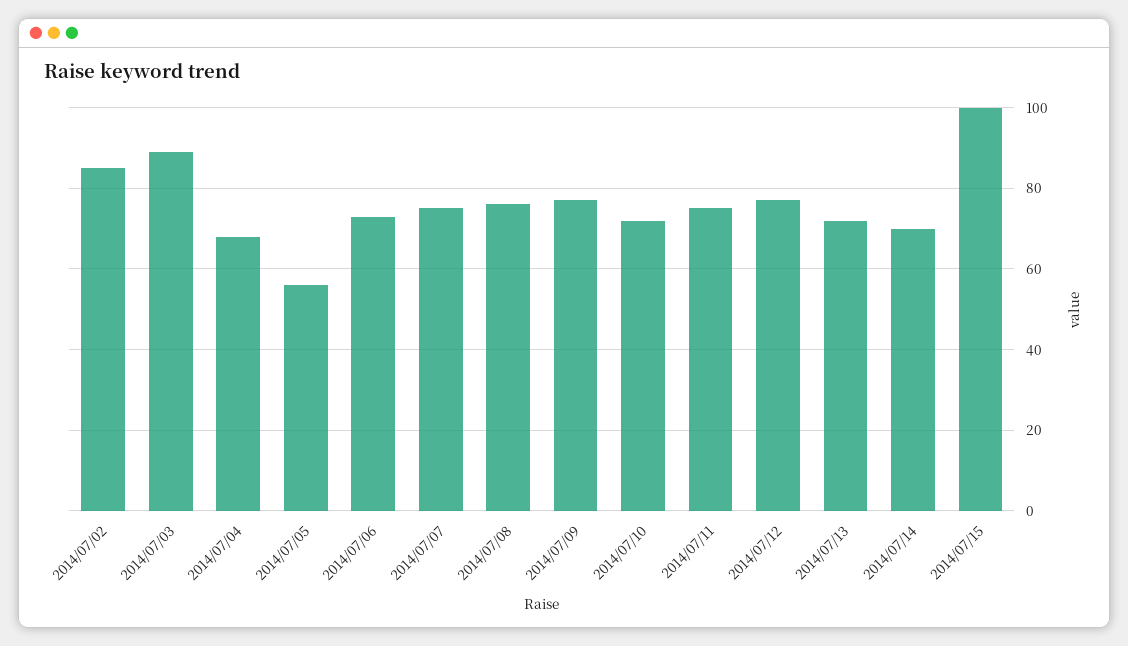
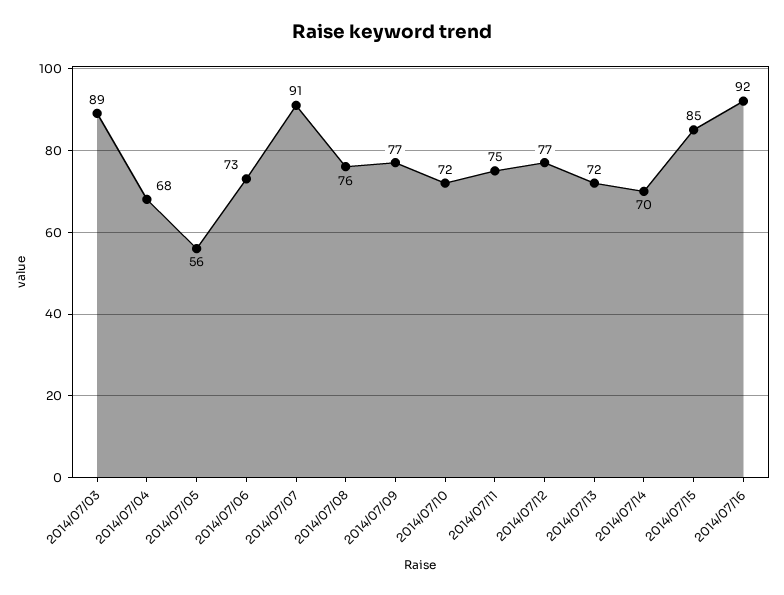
2014/07/02: 85 -> none
2014/07/07: 75 -> 91
2014/07/15: 100 -> 85
2014/07/16: none -> 92

